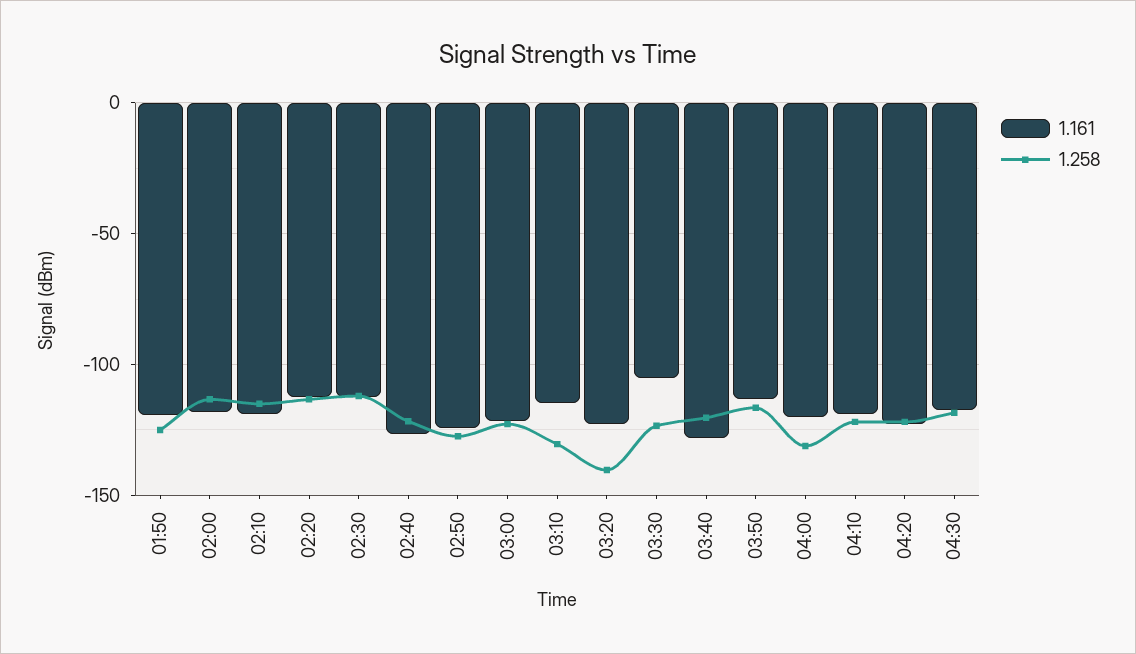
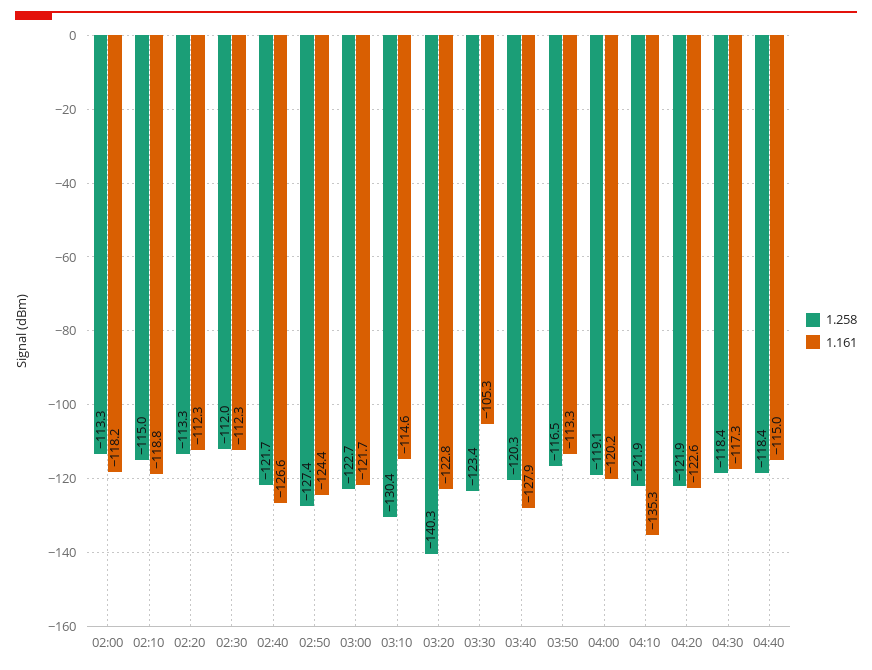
1.161, 01:50: -120 -> none
1.258, 01:50: -125 -> none
1.258, 04:00: -130 -> -119.1
1.161, 04:10: -120 -> -135.3
1.258, 04:40: none -> -118.4
1.161, 04:40: none -> -115

